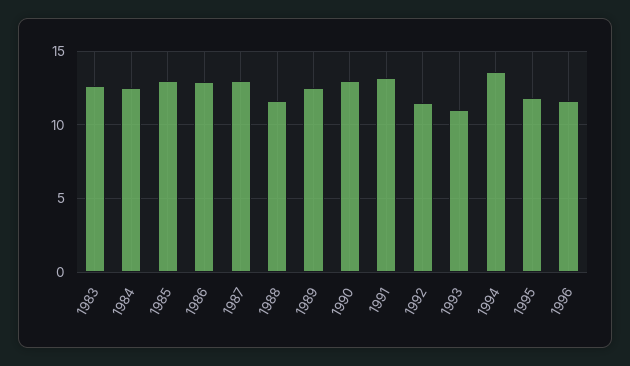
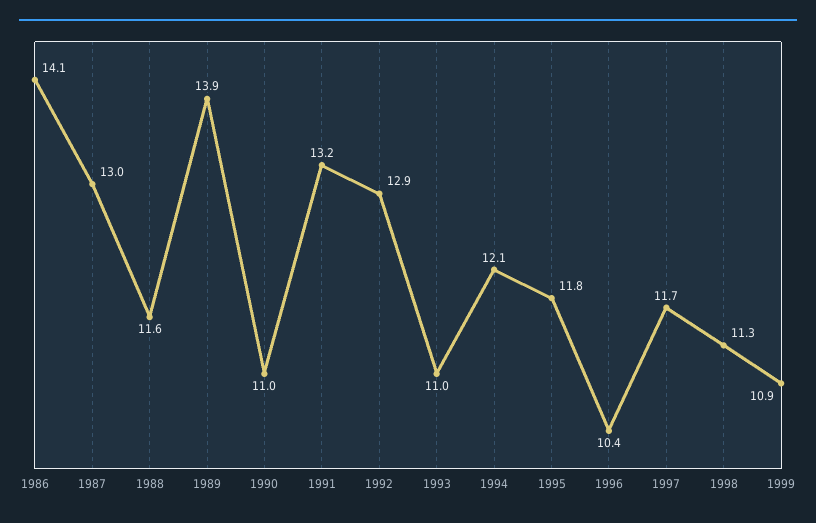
1983: 12.5 -> none
1984: 12.5 -> none
1985: 13 -> none
1986: 13 -> 14.1
1989: 12.5 -> 13.9
1990: 13 -> 11
1992: 11.5 -> 12.9
1994: 13.5 -> 12.1
1996: 11.5 -> 10.4
1997: none -> 11.7
1998: none -> 11.3
1999: none -> 10.9

